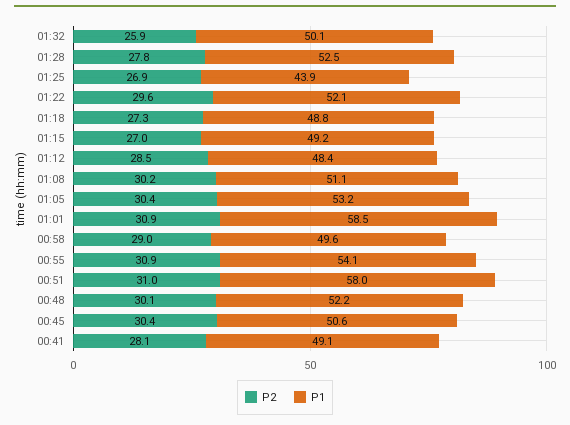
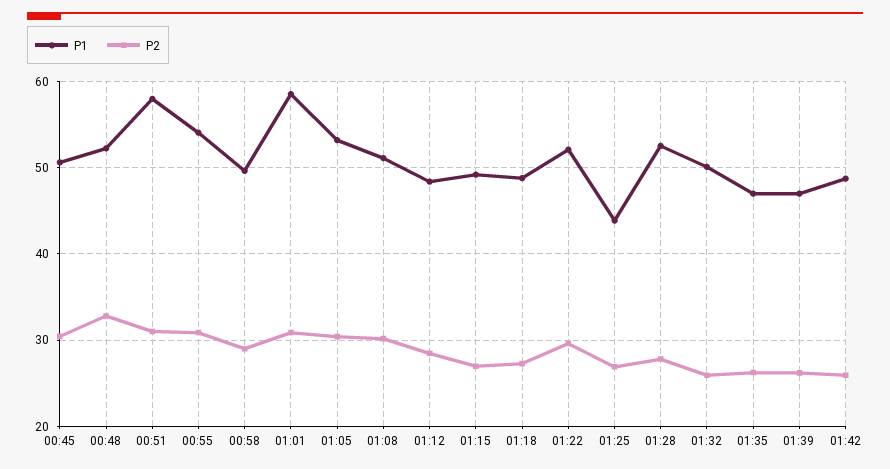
P2, 00:48: 30.1 -> 33
P2, 00:41: 28.1 -> none
P1, 00:41: 49.1 -> none
P1, 01:35: none -> 47
P2, 01:35: none -> 26
P1, 01:39: none -> 47
P2, 01:39: none -> 26
P1, 01:42: none -> 49
P2, 01:42: none -> 26

